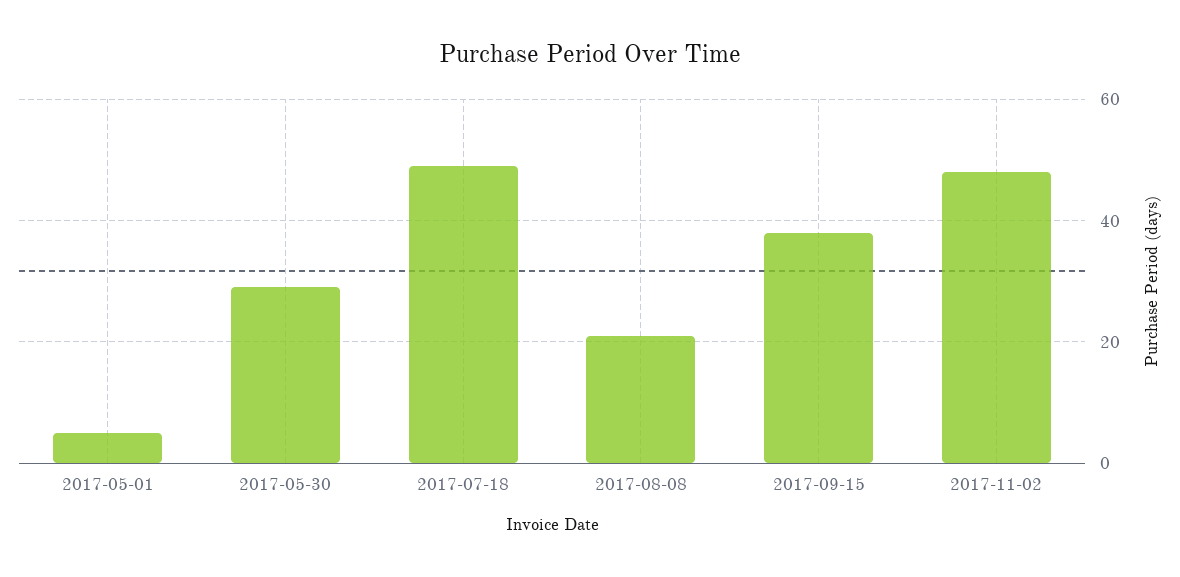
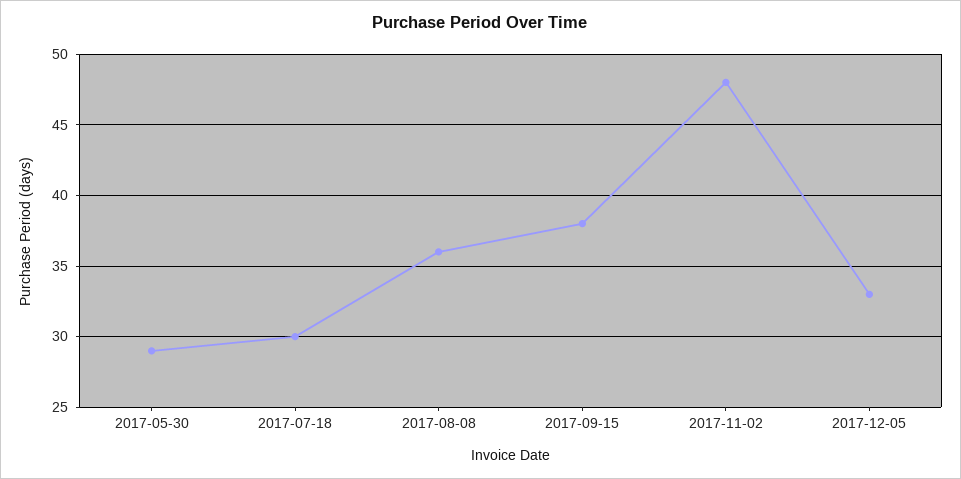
2017-05-01: 5 -> none
2017-07-18: 50 -> 30
2017-08-08: 20 -> 36
2017-12-05: none -> 33

